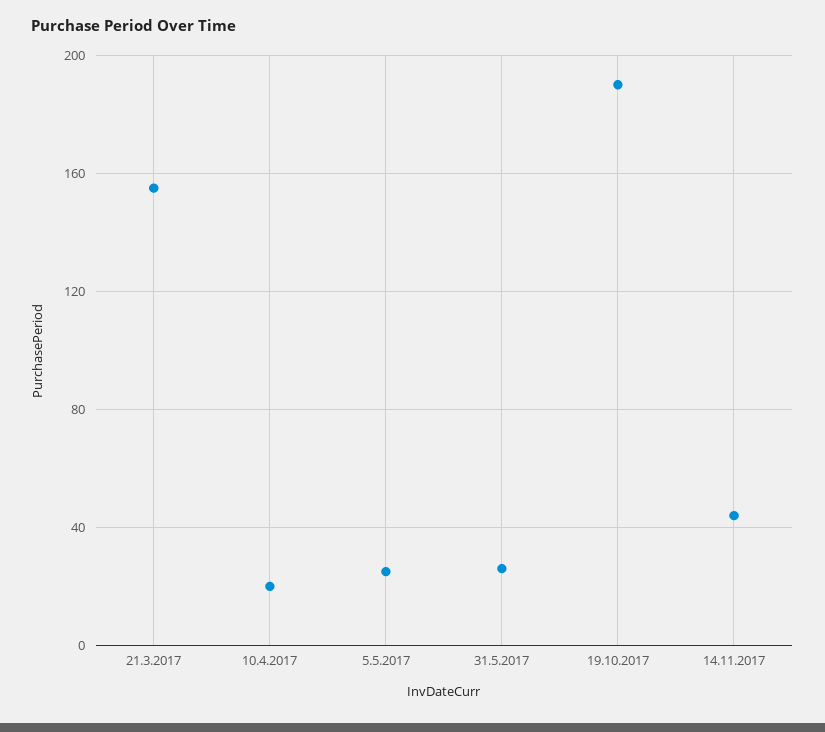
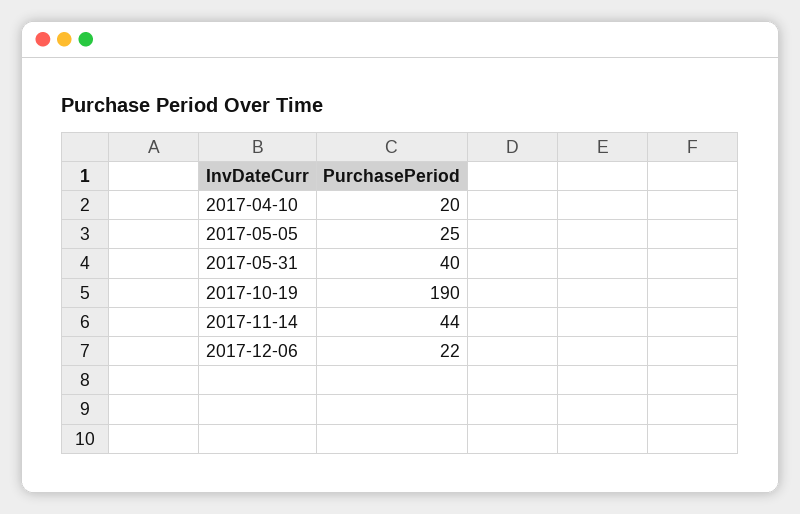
21.3.2017: 155 -> none
31.5.2017: 25 -> 40
2017-12-06: none -> 22

